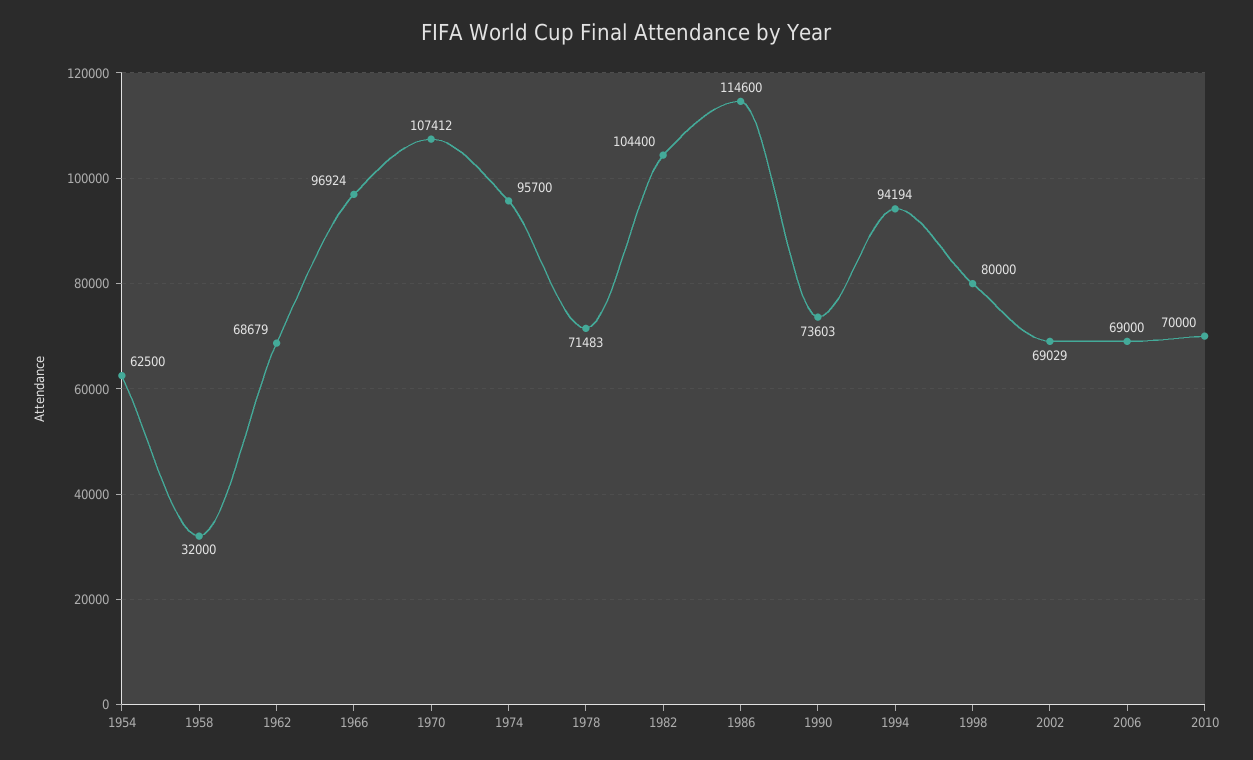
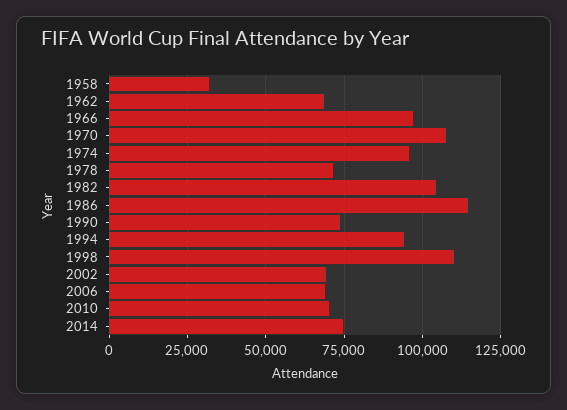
1954: 62500 -> none
1998: 80000 -> 110000
2014: none -> 75000

